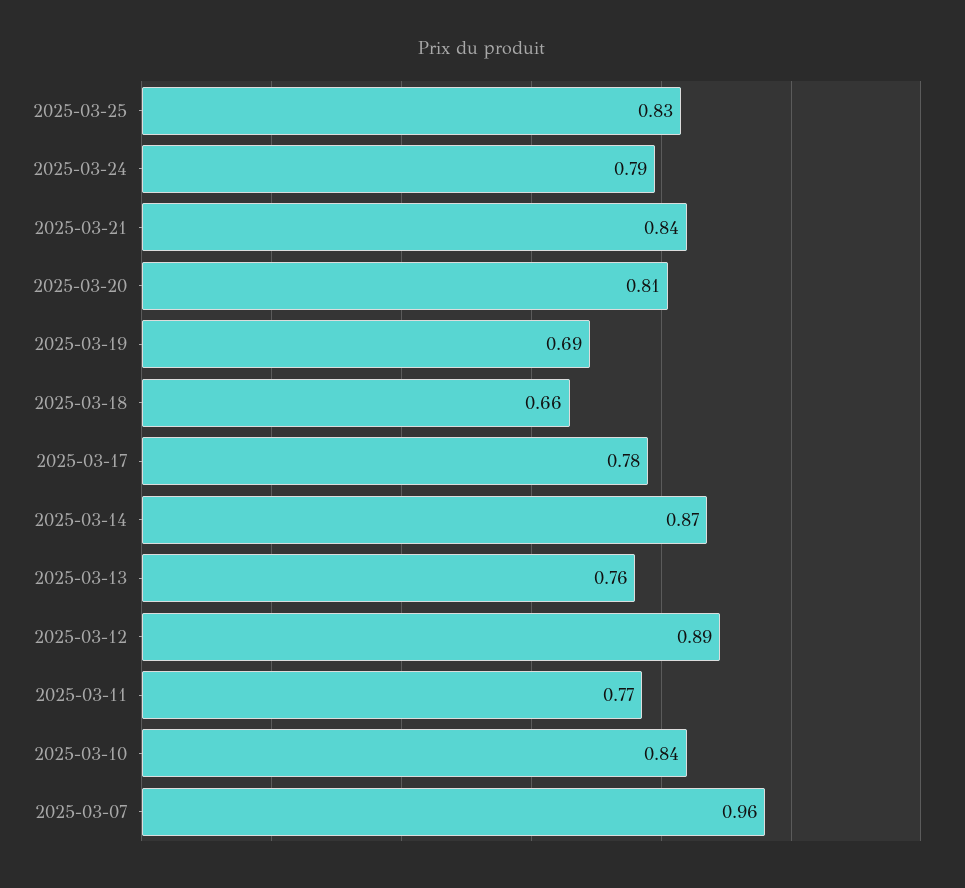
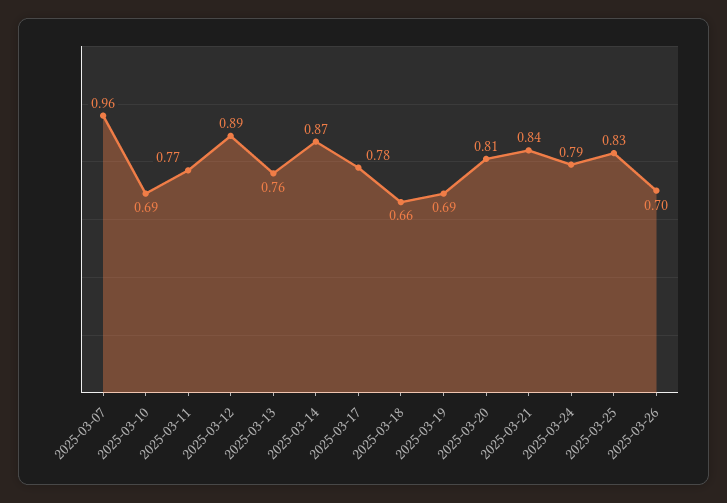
2025-03-10: 0.84 -> 0.69
2025-03-26: none -> 0.7

